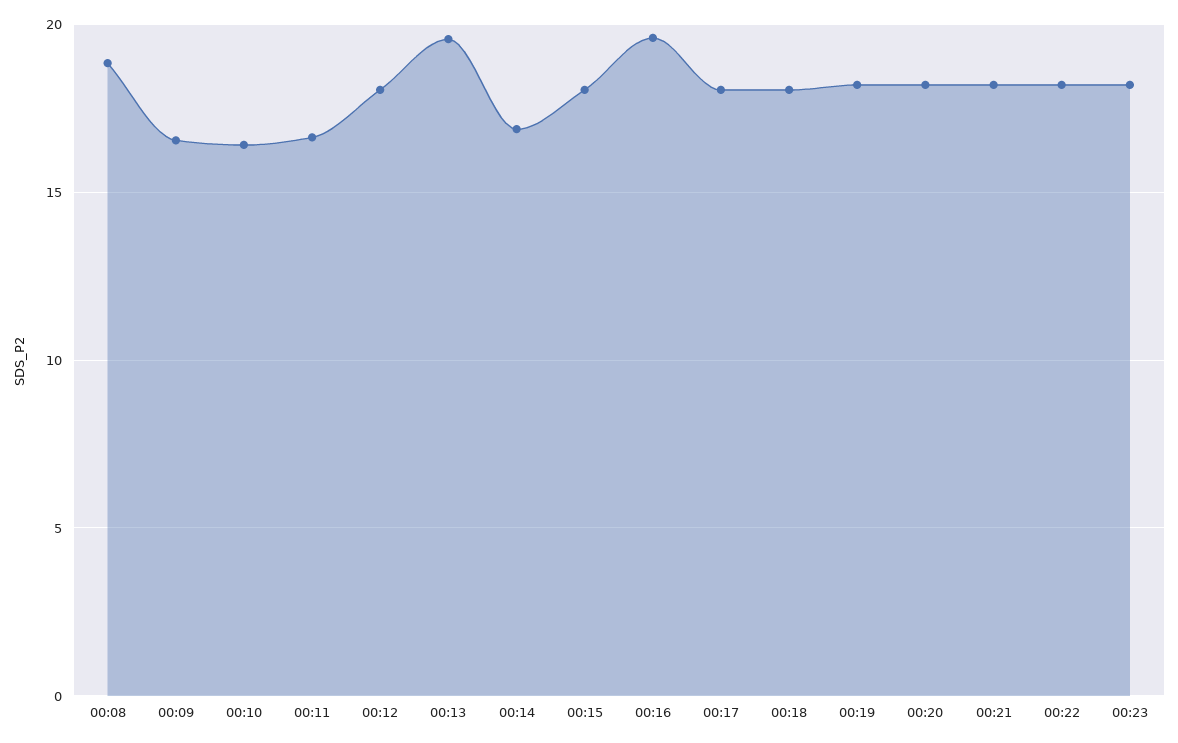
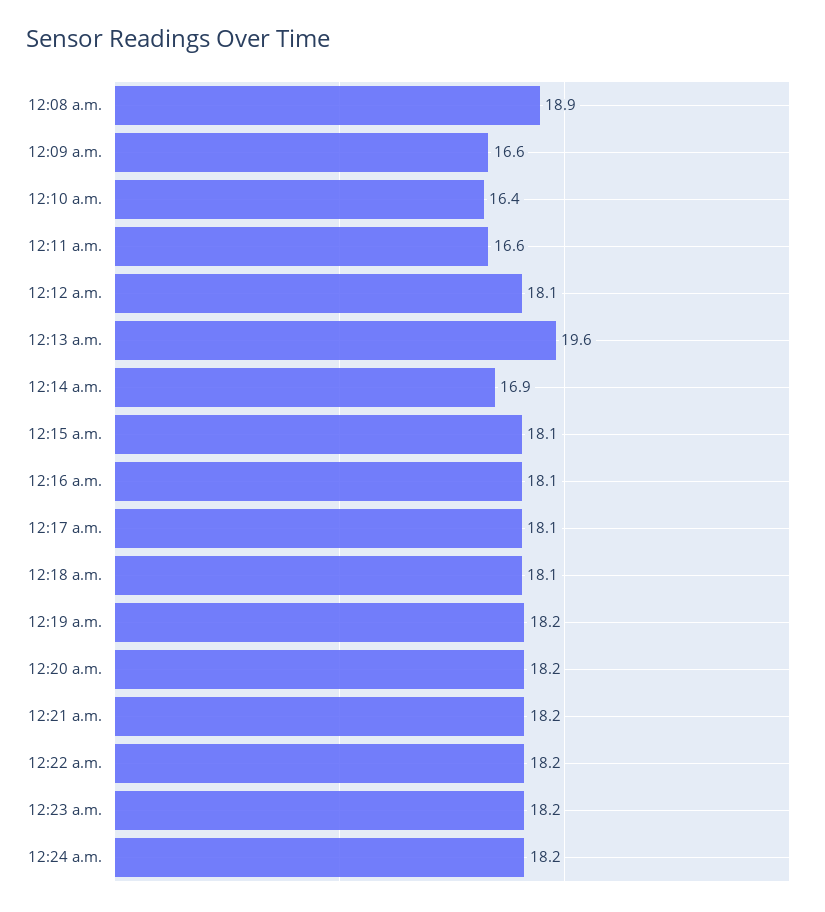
00:16: 19.5 -> 18.1
12:24 a.m.: none -> 18.2

